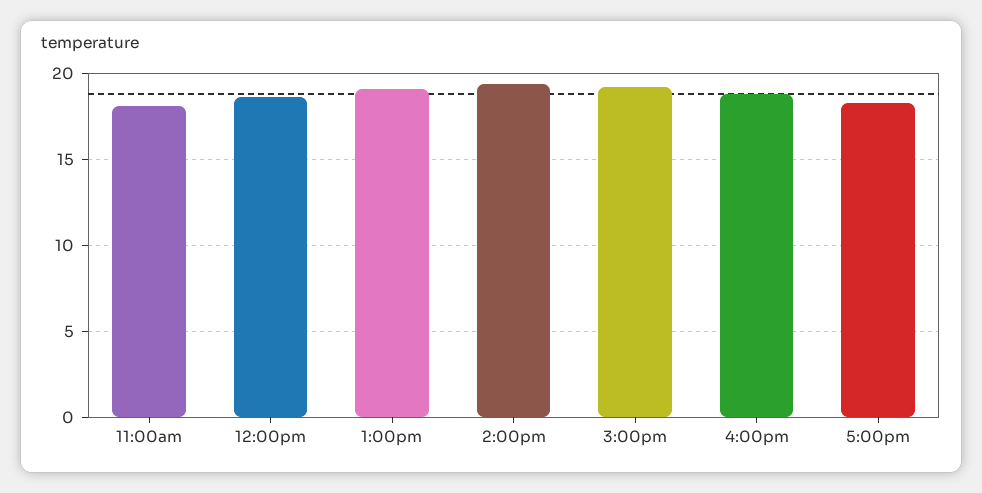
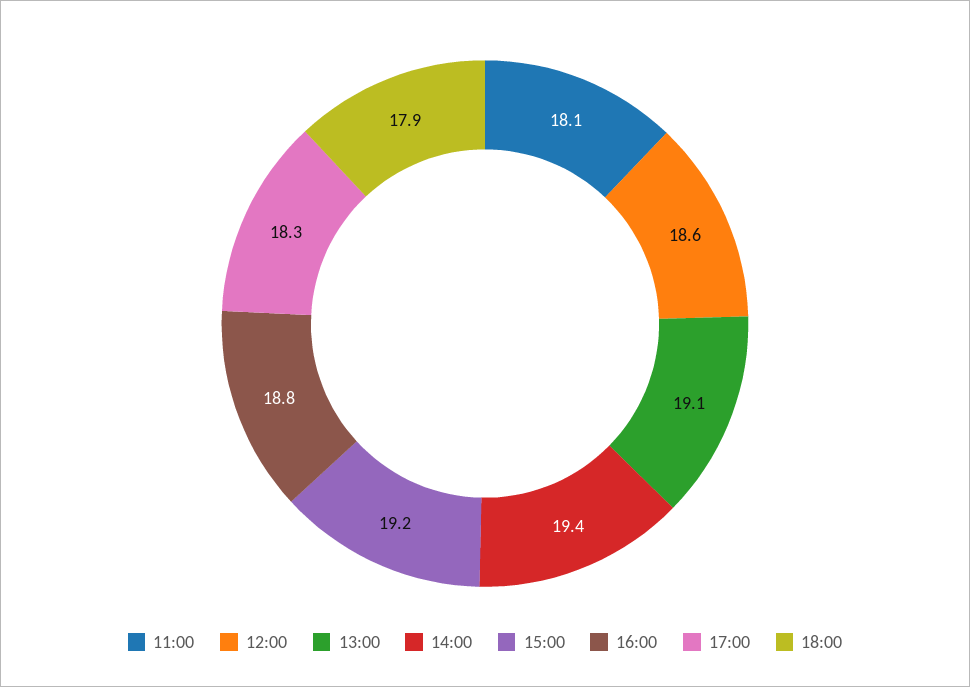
18:00: none -> 17.9

